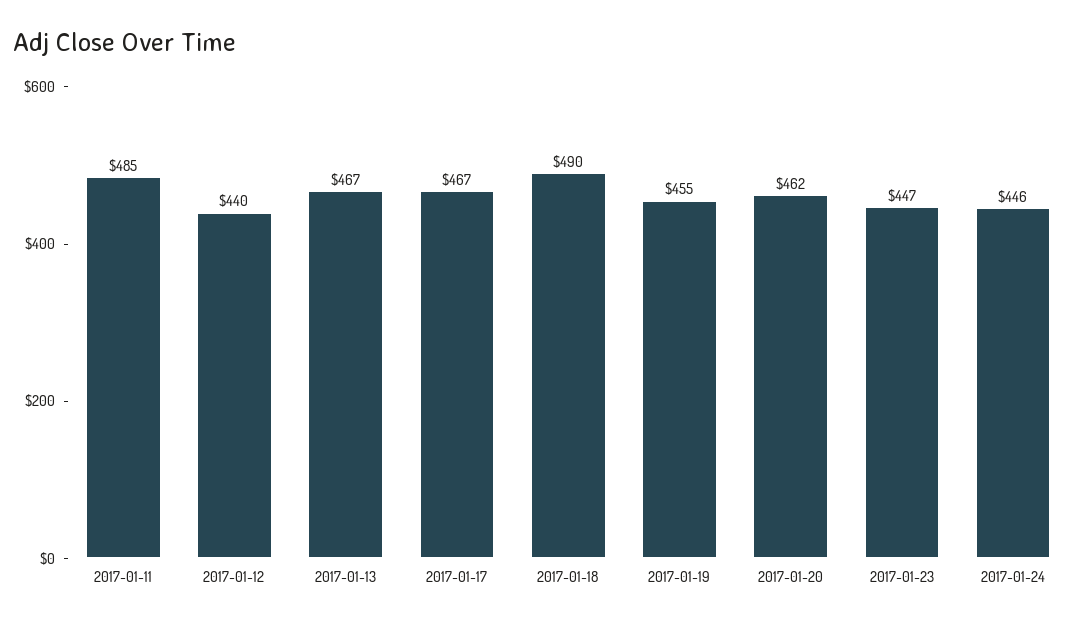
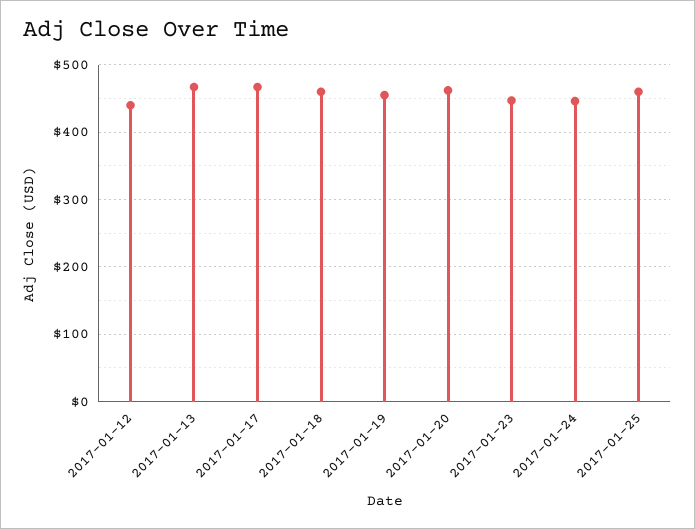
2017-01-11: 485 -> none
2017-01-18: 490 -> 460
2017-01-25: none -> 460

